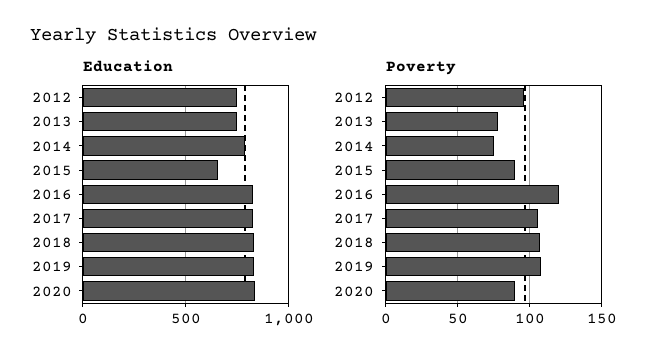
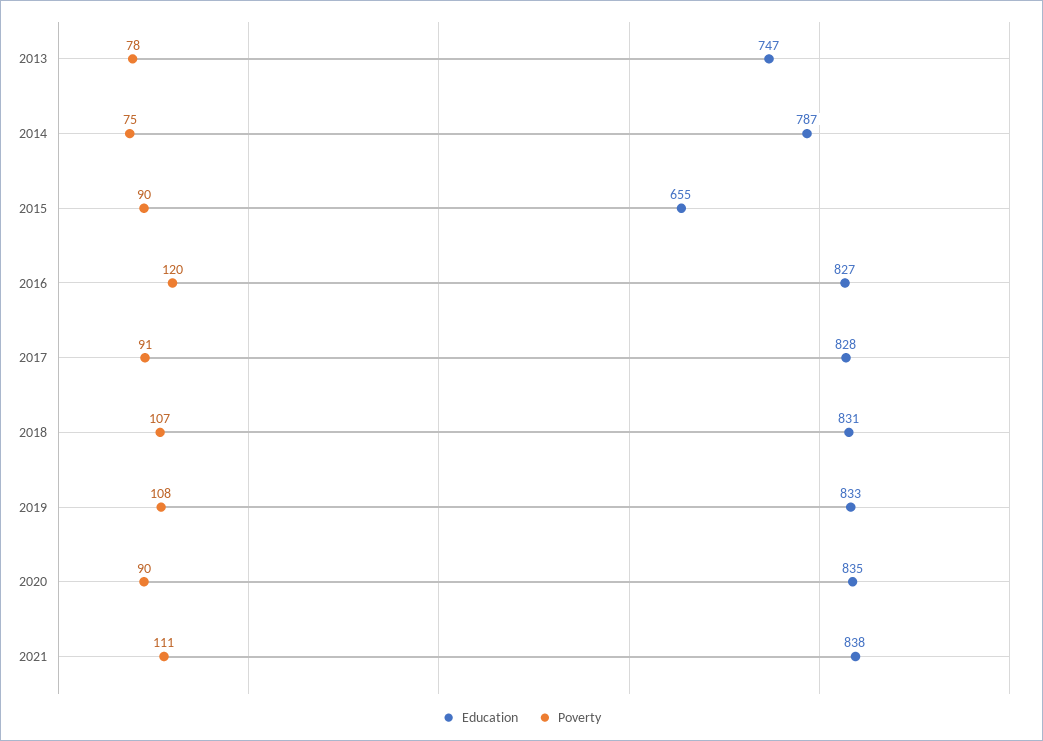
Education, 2012: 750 -> none
Poverty, 2012: 95 -> none
Poverty, 2017: 105 -> 91
Education, 2021: none -> 838
Poverty, 2021: none -> 111

